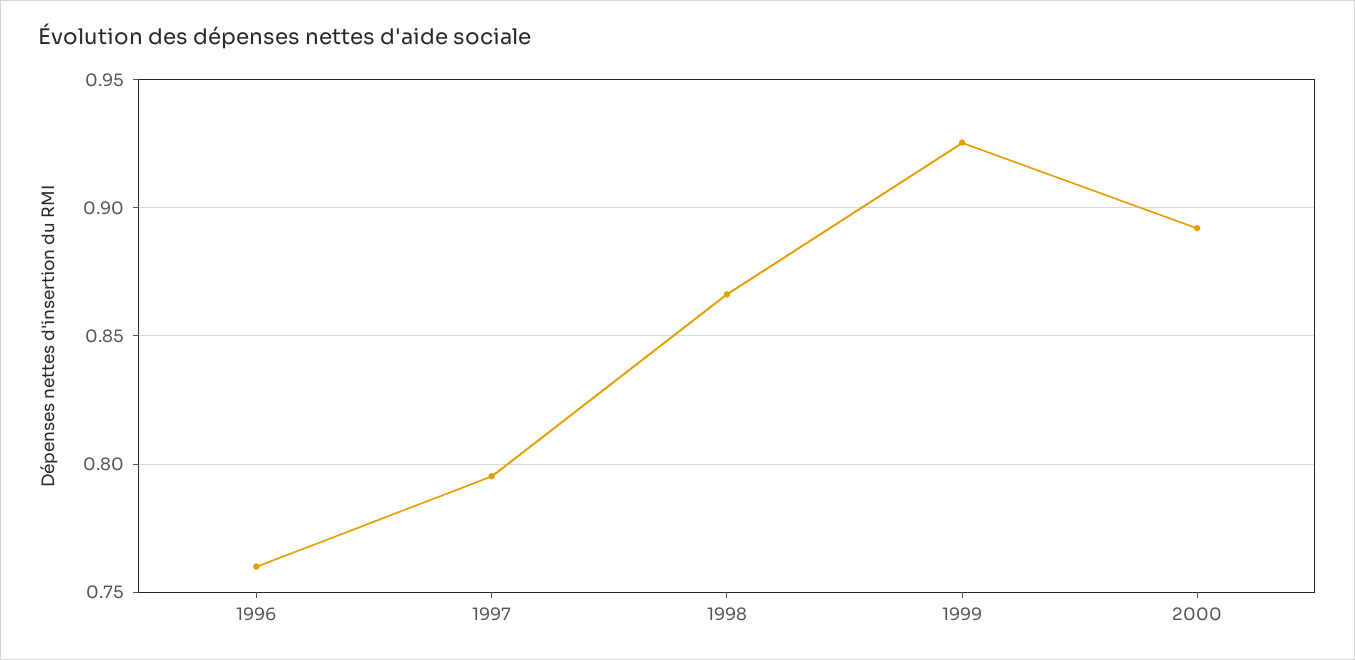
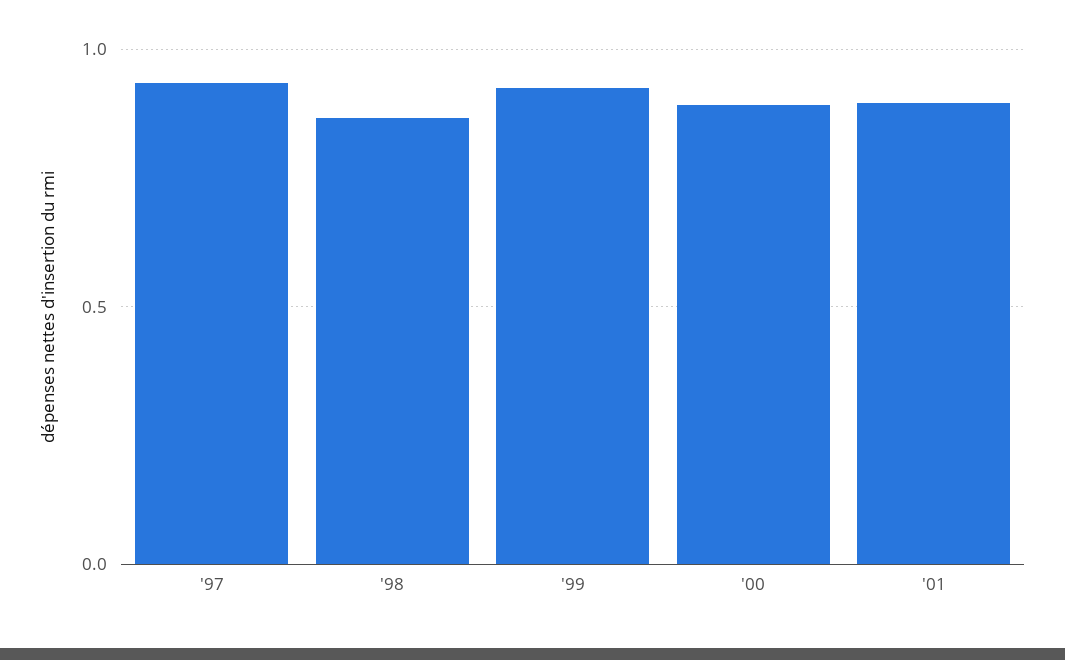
1996: 0.76 -> none
1997: 0.795 -> 0.95
'01: none -> 0.9

